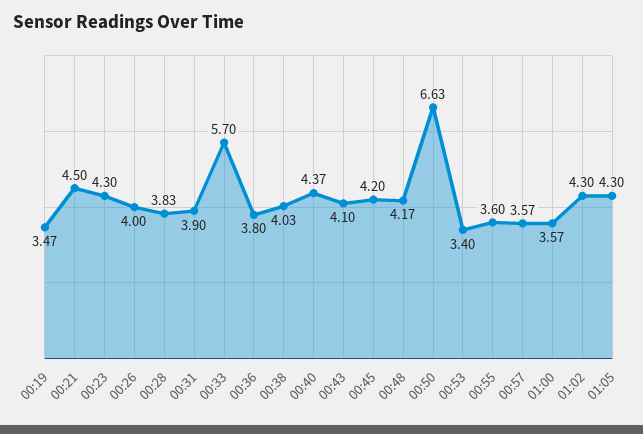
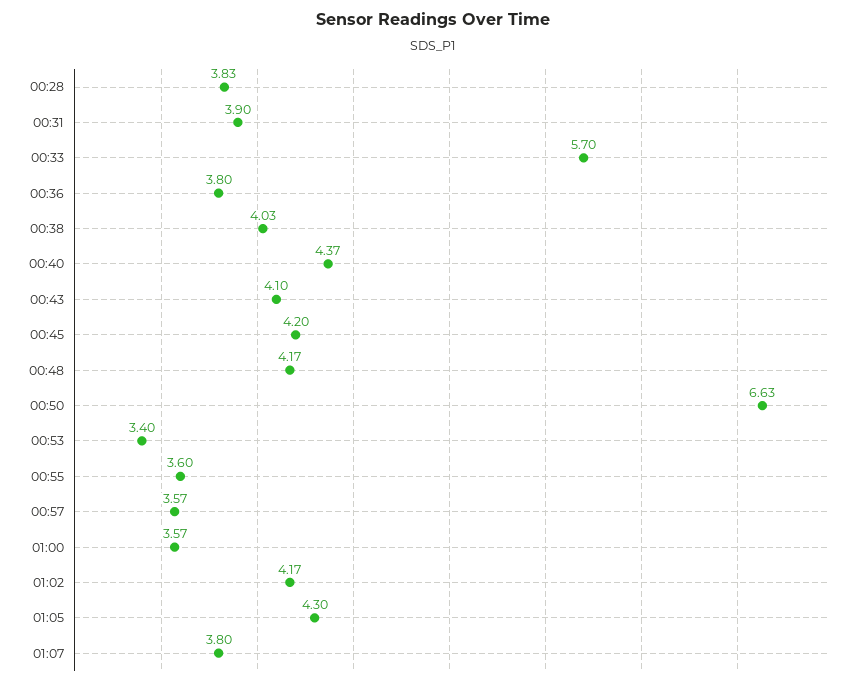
00:19: 3.47 -> none
00:21: 4.5 -> none
00:23: 4.3 -> none
00:26: 4 -> none
01:02: 4.3 -> 4.17
01:07: none -> 3.8

